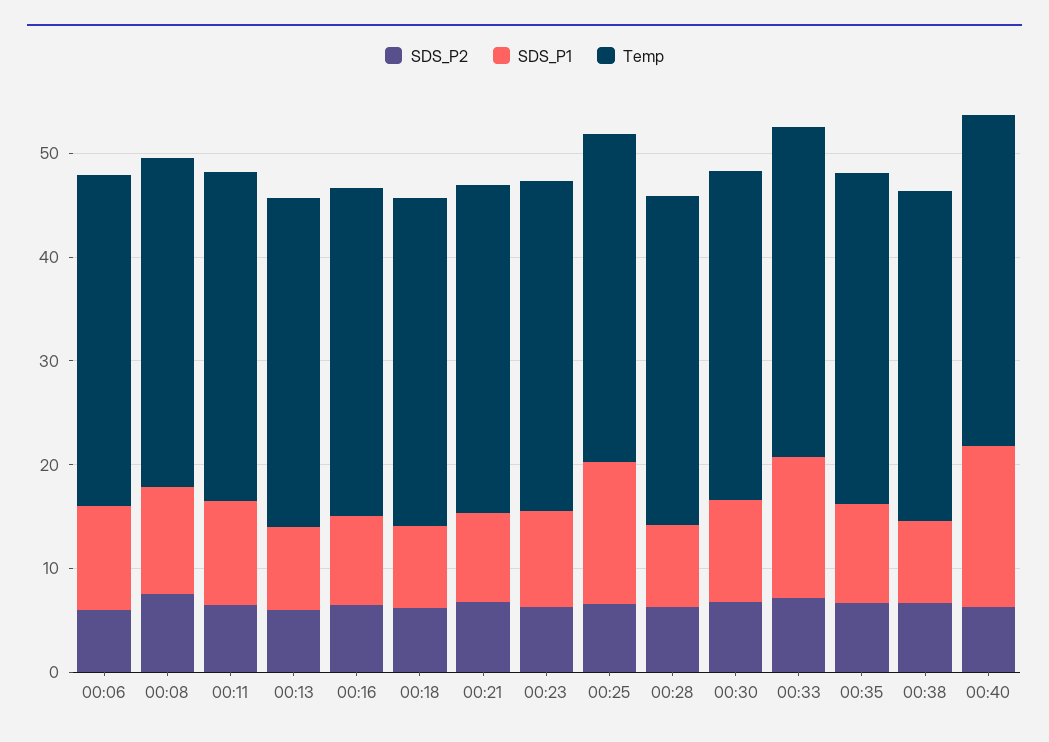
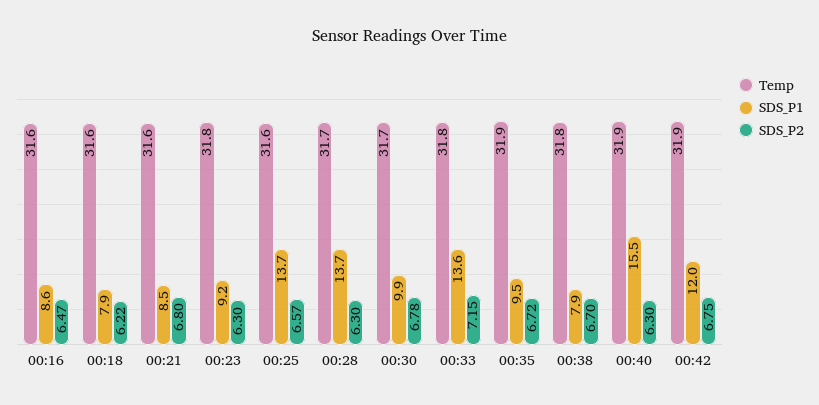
SDS_P2, 00:06: 6 -> none
SDS_P1, 00:06: 10 -> none
Temp, 00:06: 32 -> none
SDS_P2, 00:08: 8 -> none
SDS_P1, 00:08: 10 -> none
Temp, 00:08: 32 -> none
SDS_P2, 00:11: 6 -> none
SDS_P1, 00:11: 10 -> none
Temp, 00:11: 32 -> none
SDS_P2, 00:13: 6 -> none
SDS_P1, 00:13: 8 -> none
Temp, 00:13: 32 -> none
SDS_P1, 00:28: 8 -> 13.7
Temp, 00:42: none -> 31.9
SDS_P1, 00:42: none -> 12
SDS_P2, 00:42: none -> 6.75

